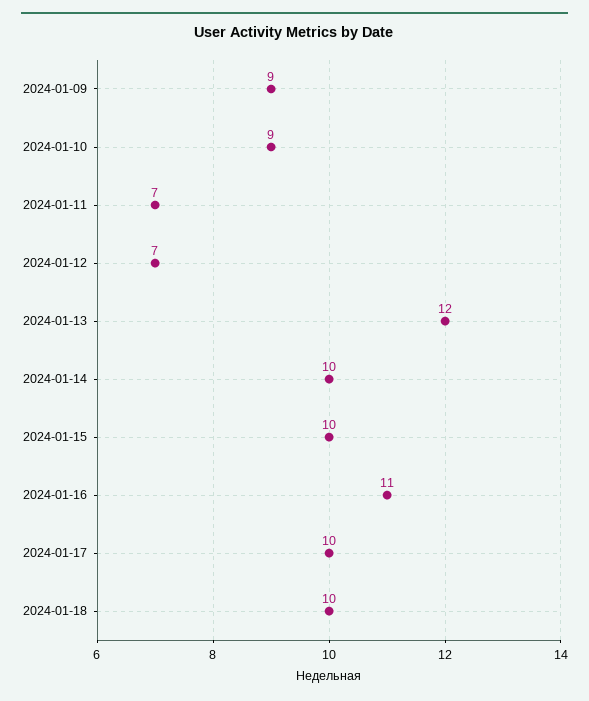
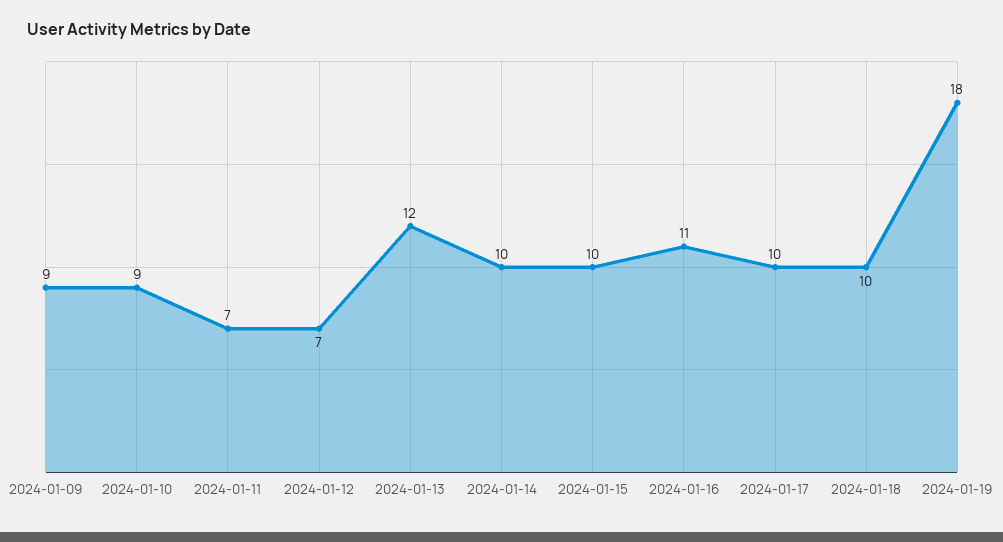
2024-01-19: none -> 18

